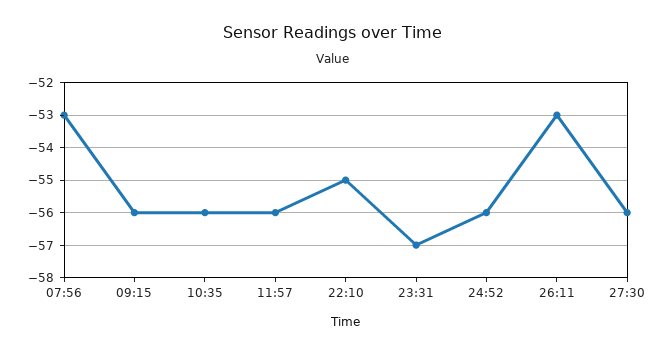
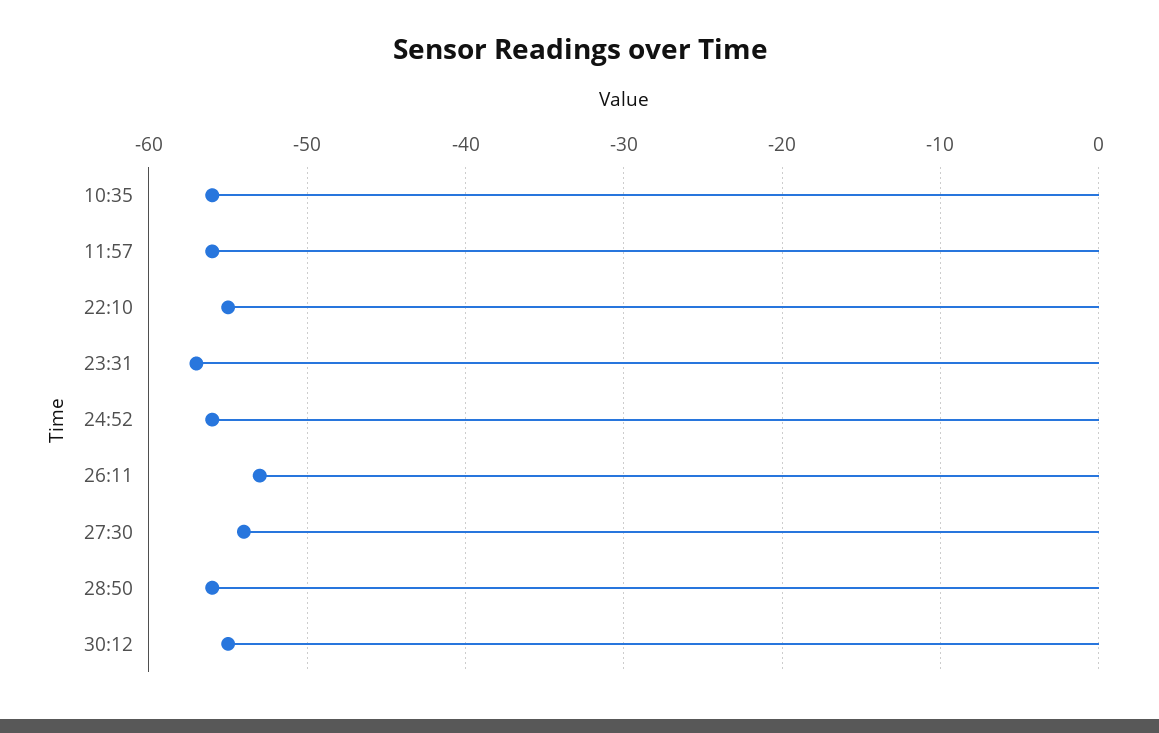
07:56: -53 -> none
09:15: -56 -> none
27:30: -56 -> -54
28:50: none -> -56
30:12: none -> -55

